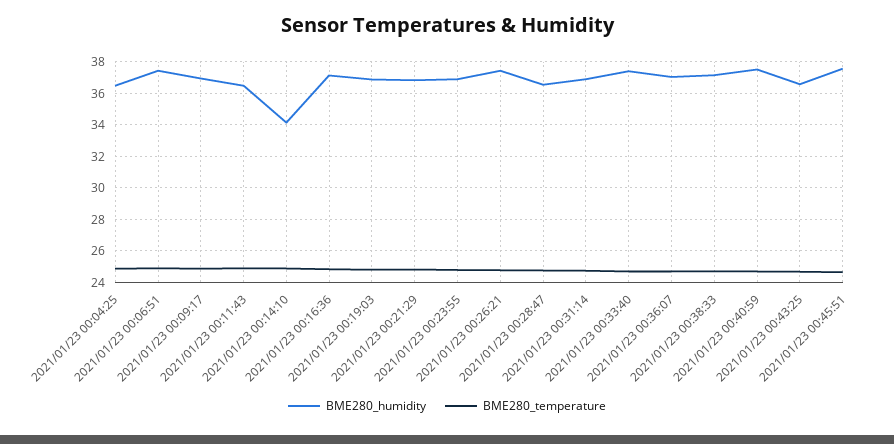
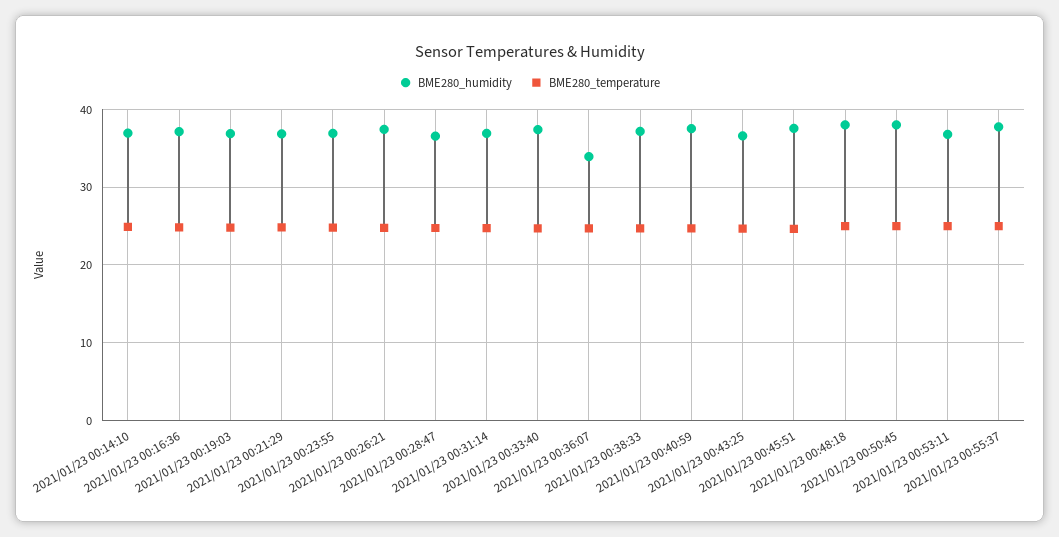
BME280_humidity, 2021/01/23 00:04:25: 36.5 -> none
BME280_temperature, 2021/01/23 00:04:25: 25 -> none
BME280_humidity, 2021/01/23 00:06:51: 37.5 -> none
BME280_temperature, 2021/01/23 00:06:51: 25 -> none
BME280_humidity, 2021/01/23 00:09:17: 37 -> none
BME280_temperature, 2021/01/23 00:09:17: 25 -> none
BME280_humidity, 2021/01/23 00:11:43: 36.5 -> none
BME280_temperature, 2021/01/23 00:11:43: 25 -> none
BME280_humidity, 2021/01/23 00:14:10: 34 -> 37
BME280_humidity, 2021/01/23 00:36:07: 37 -> 34
BME280_humidity, 2021/01/23 00:48:18: none -> 38
BME280_temperature, 2021/01/23 00:48:18: none -> 25
BME280_humidity, 2021/01/23 00:50:45: none -> 38
BME280_temperature, 2021/01/23 00:50:45: none -> 25
BME280_humidity, 2021/01/23 00:53:11: none -> 37
BME280_temperature, 2021/01/23 00:53:11: none -> 25
BME280_humidity, 2021/01/23 00:55:37: none -> 38
BME280_temperature, 2021/01/23 00:55:37: none -> 25

